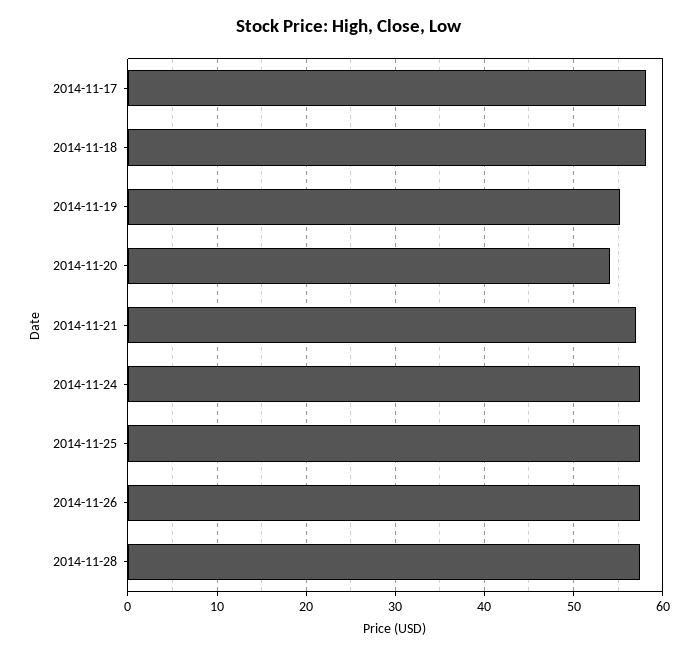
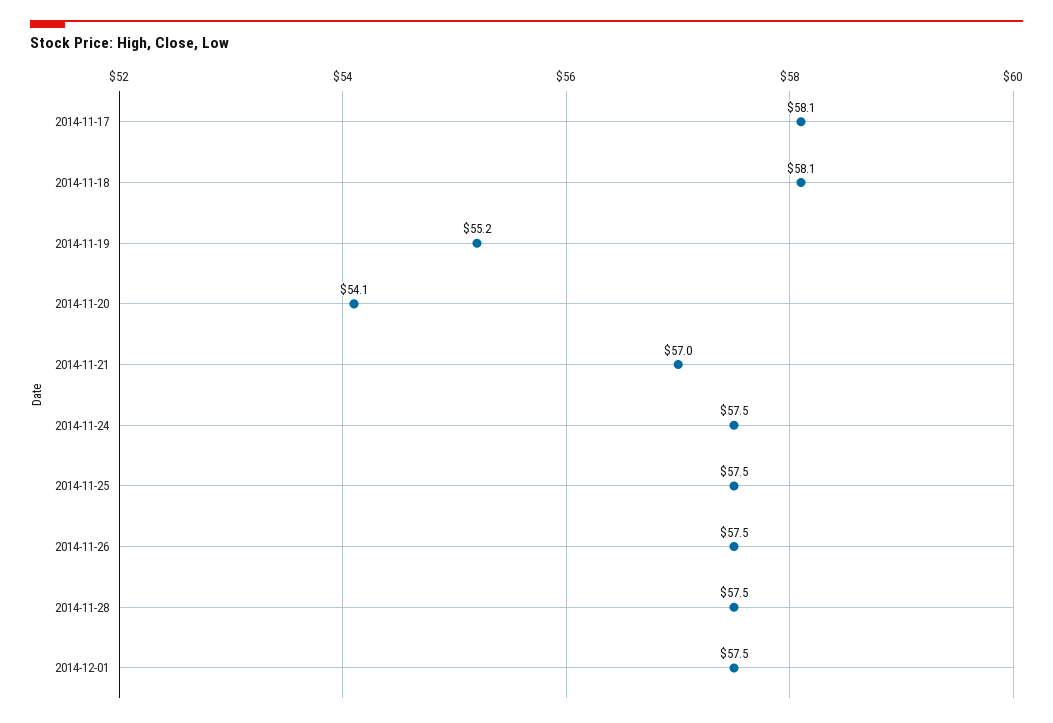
2014-12-01: none -> 57.5

